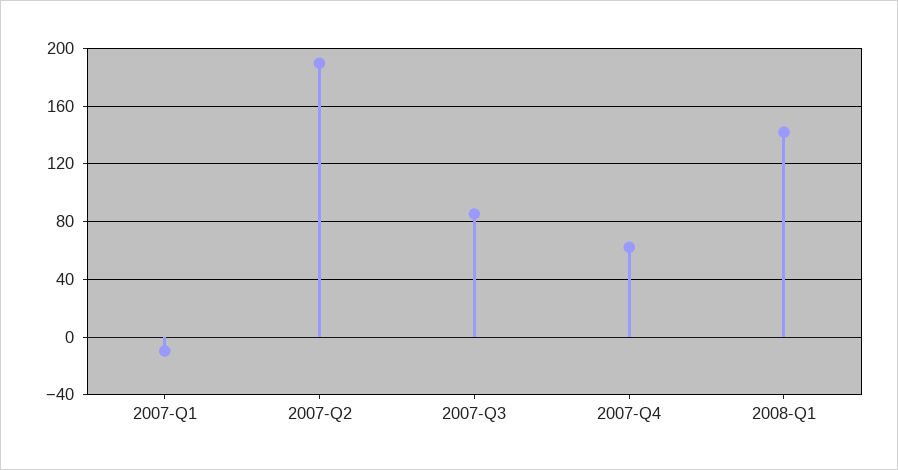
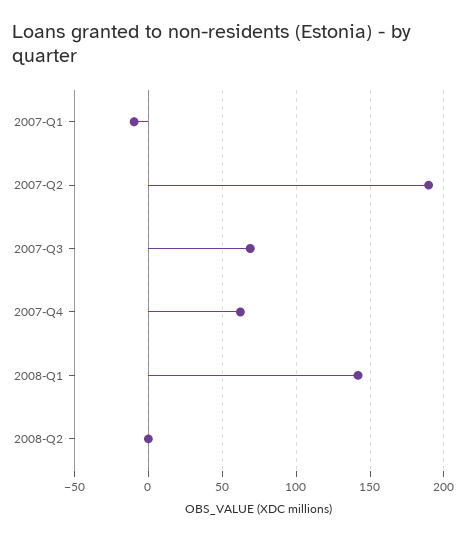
2007-Q3: 85 -> 70
2008-Q2: none -> 0

